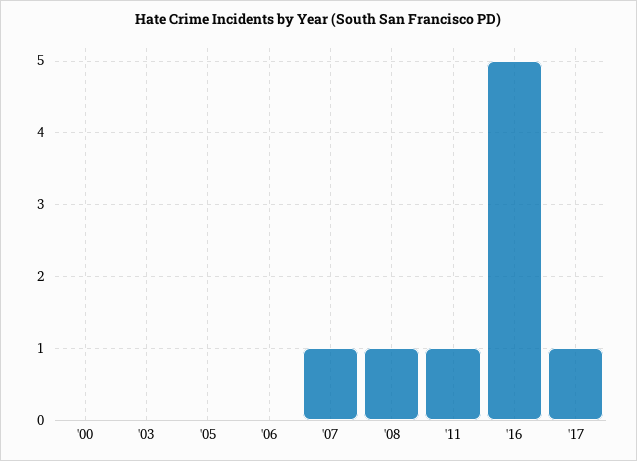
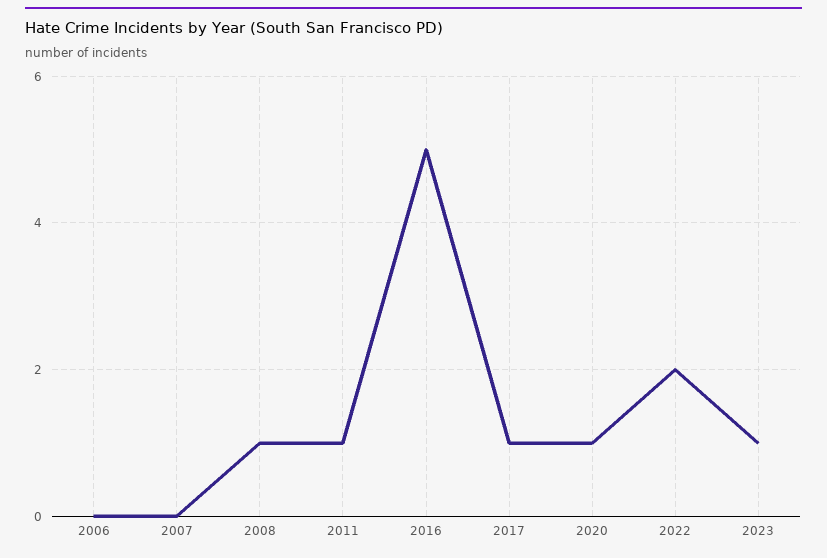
'00: 0 -> none
'03: 0 -> none
'05: 0 -> none
'07: 1 -> 0
2020: none -> 1
2022: none -> 2
2023: none -> 1

